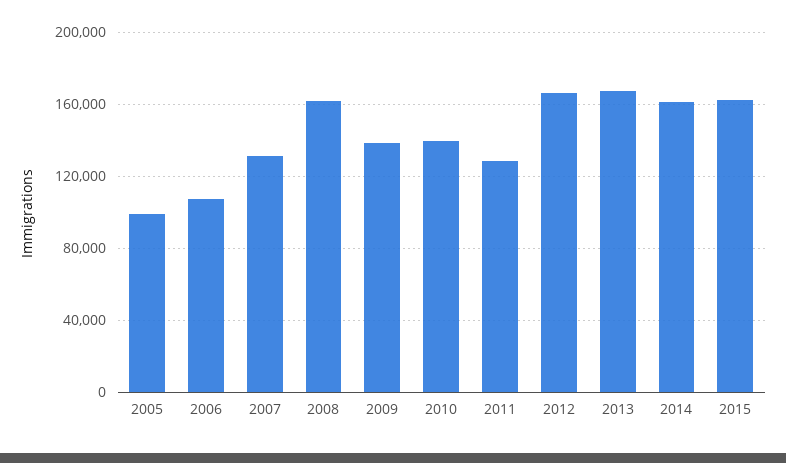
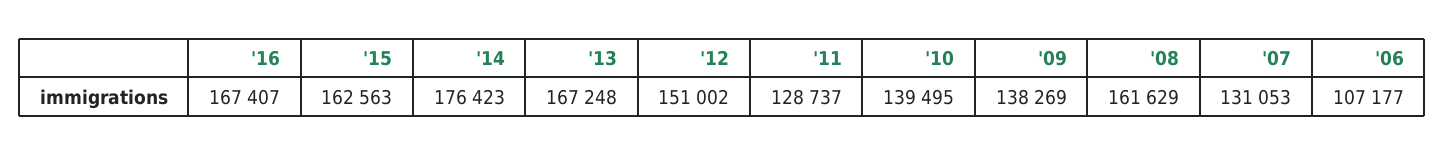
2005: 100000 -> none
2012: 165000 -> 151002
2014: 160000 -> 176423
'16: none -> 167407

